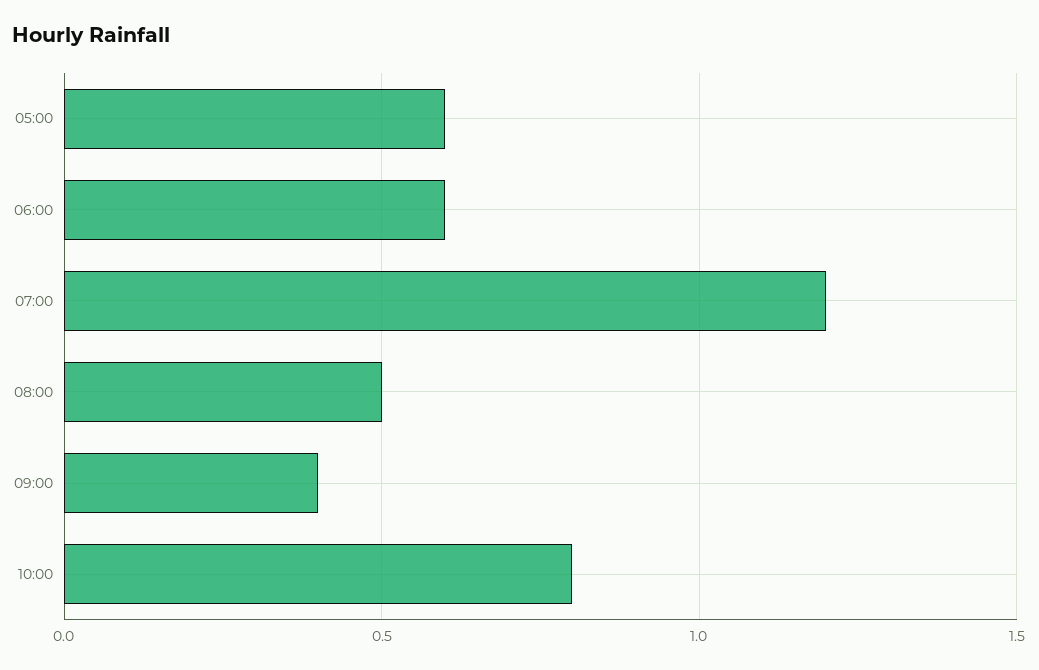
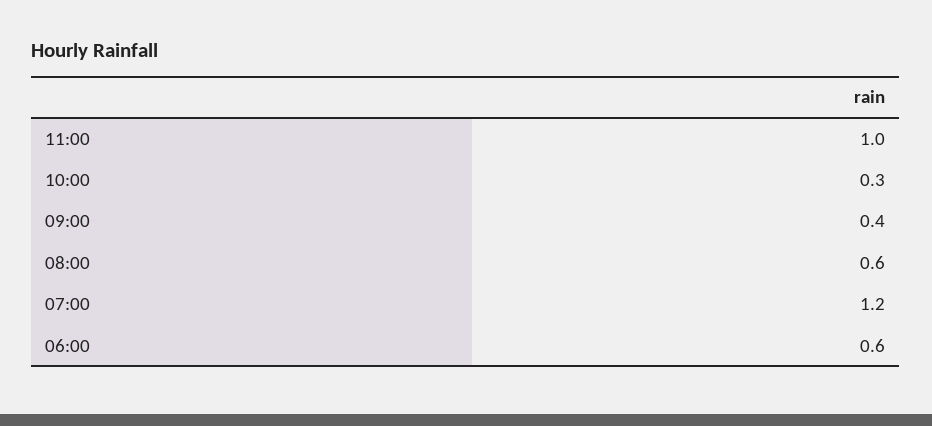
05:00: 0.6 -> none
08:00: 0.5 -> 0.6
10:00: 0.8 -> 0.3
11:00: none -> 1

